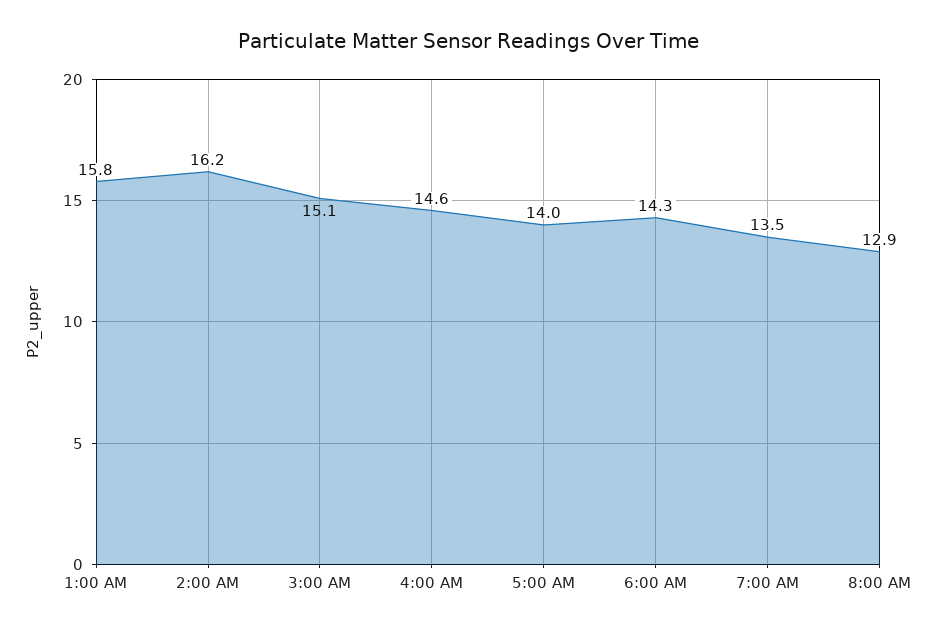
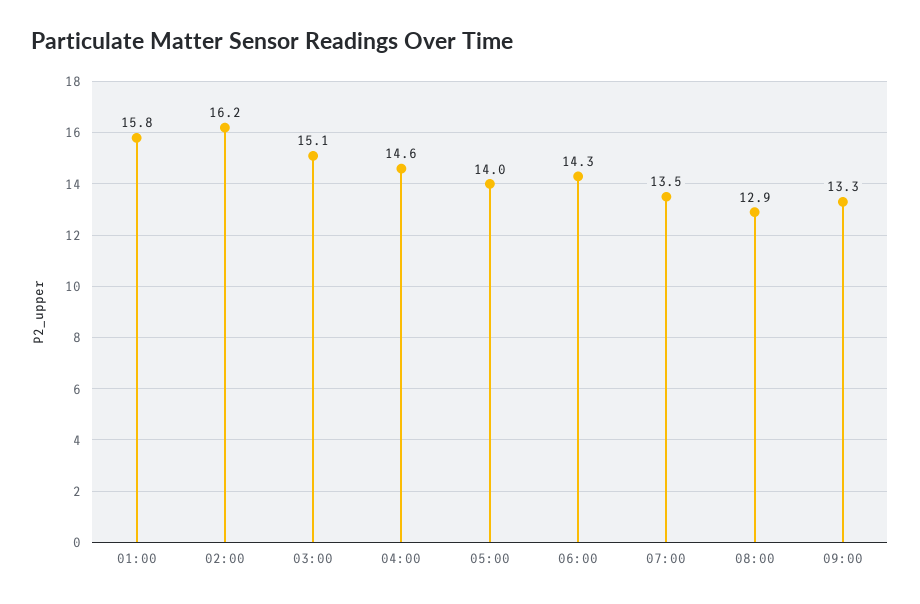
09:00: none -> 13.3

